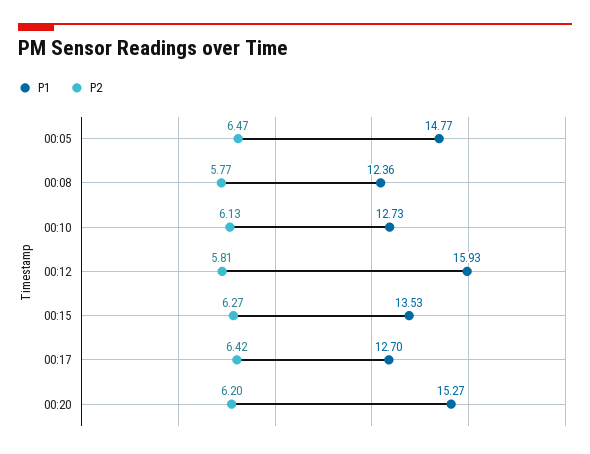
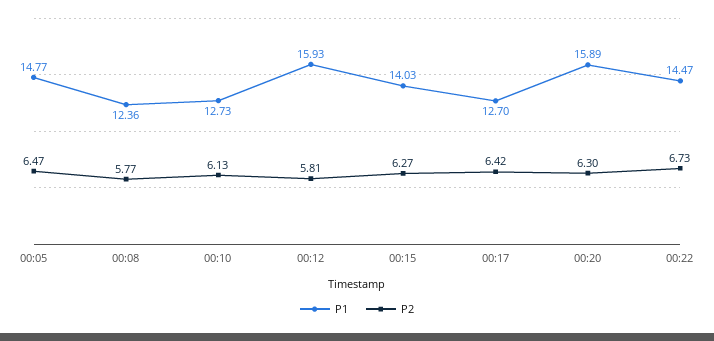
P1, 00:15: 13.53 -> 14.03
P1, 00:20: 15.27 -> 15.89
P2, 00:20: 6.2 -> 6.3
P1, 00:22: none -> 14.47
P2, 00:22: none -> 6.73

